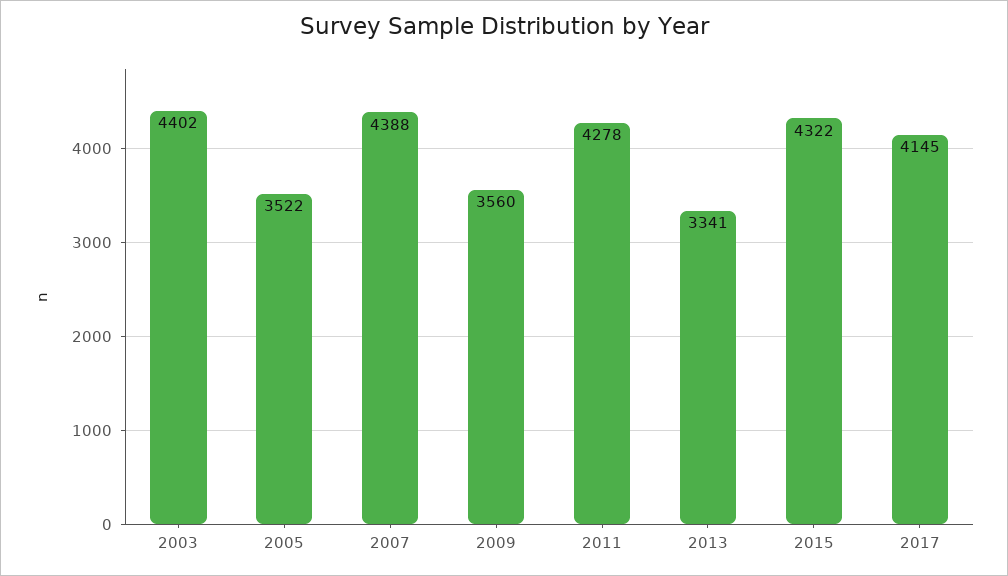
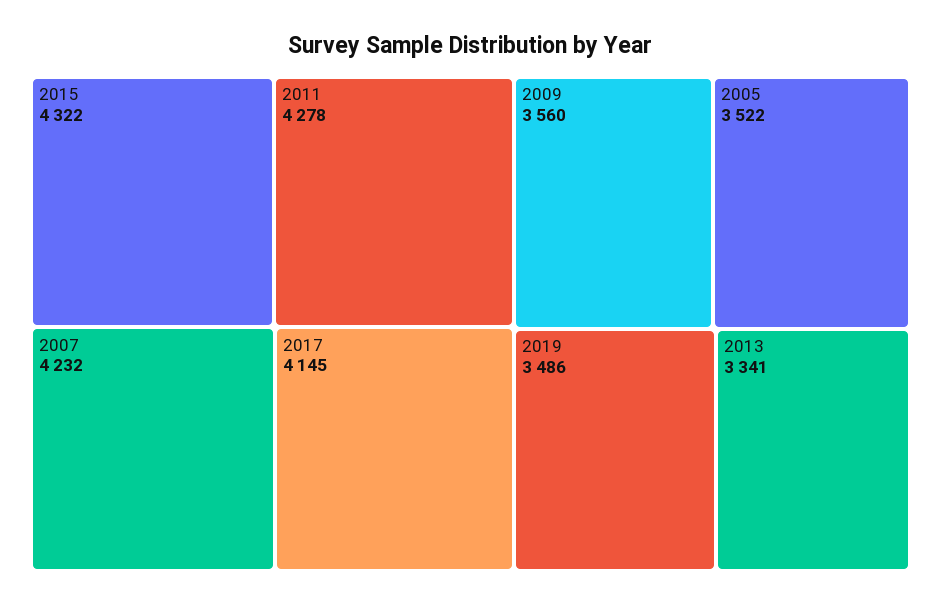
2003: 4402 -> none
2007: 4388 -> 4232
2019: none -> 3486

